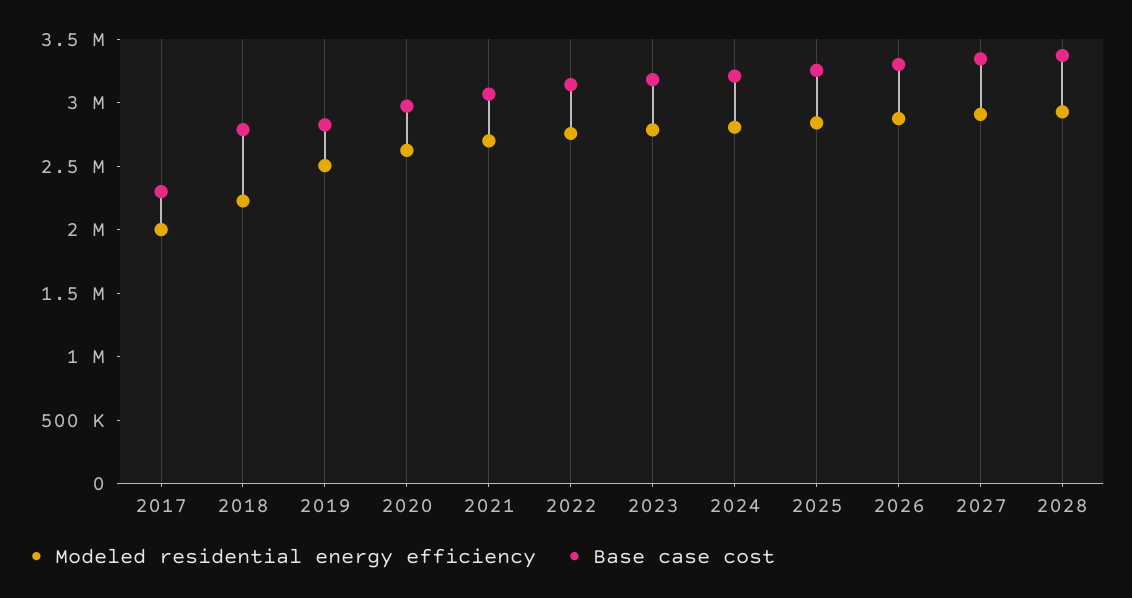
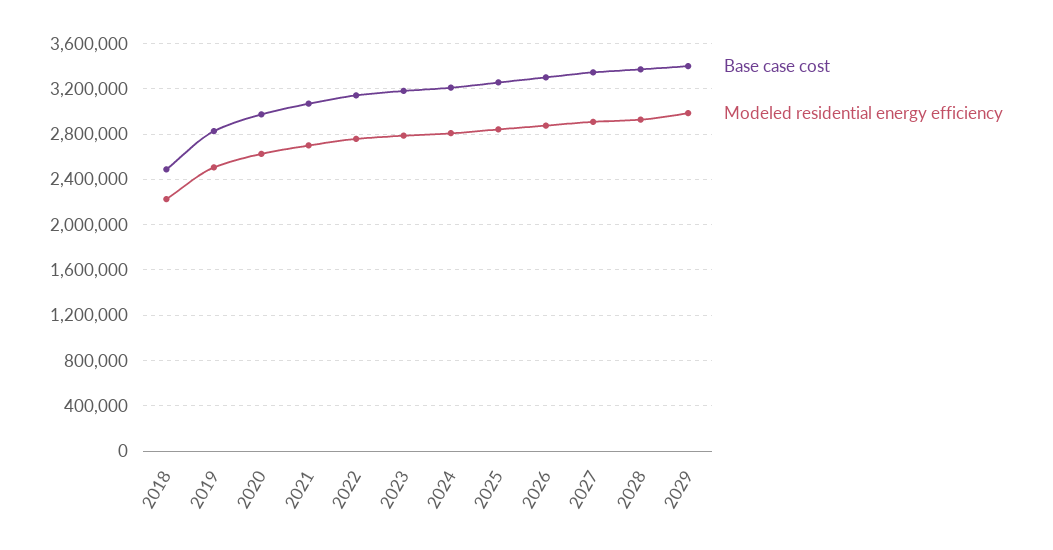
Modeled residential energy efficiency, 2017: 2000000 -> none
Base case cost, 2017: 2300000 -> none
Base case cost, 2018: 2800000 -> 2500000
Base case cost, 2029: none -> 3400000
Modeled residential energy efficiency, 2029: none -> 3000000

